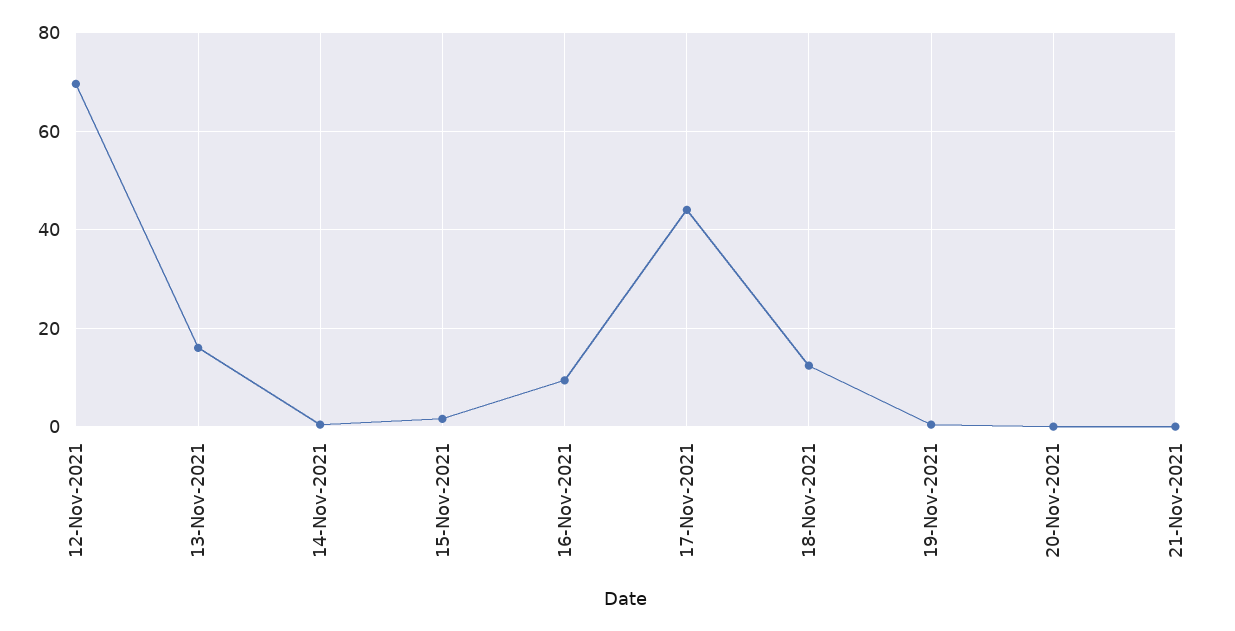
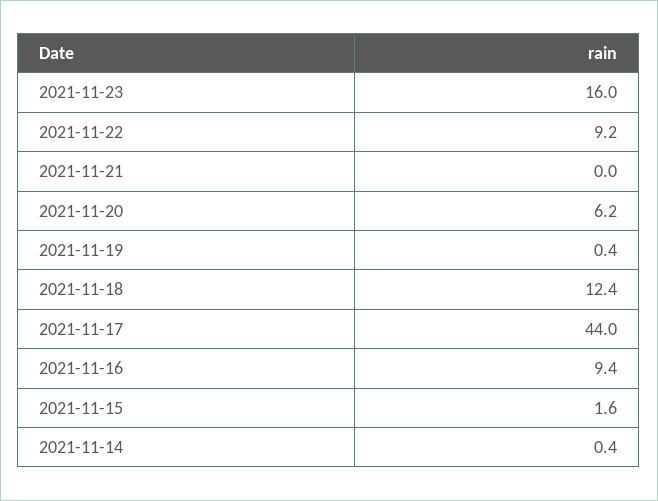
12-Nov-2021: 70 -> none
13-Nov-2021: 16 -> none
20-Nov-2021: 0 -> 6.2
2021-11-23: none -> 16
2021-11-22: none -> 9.2

